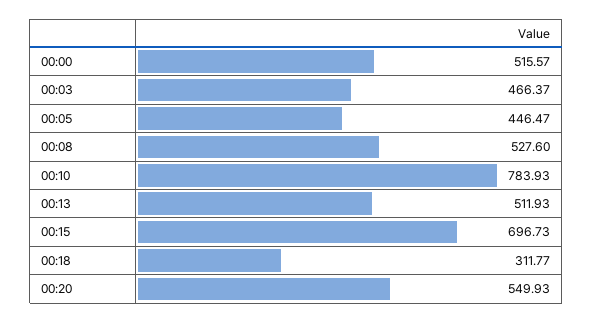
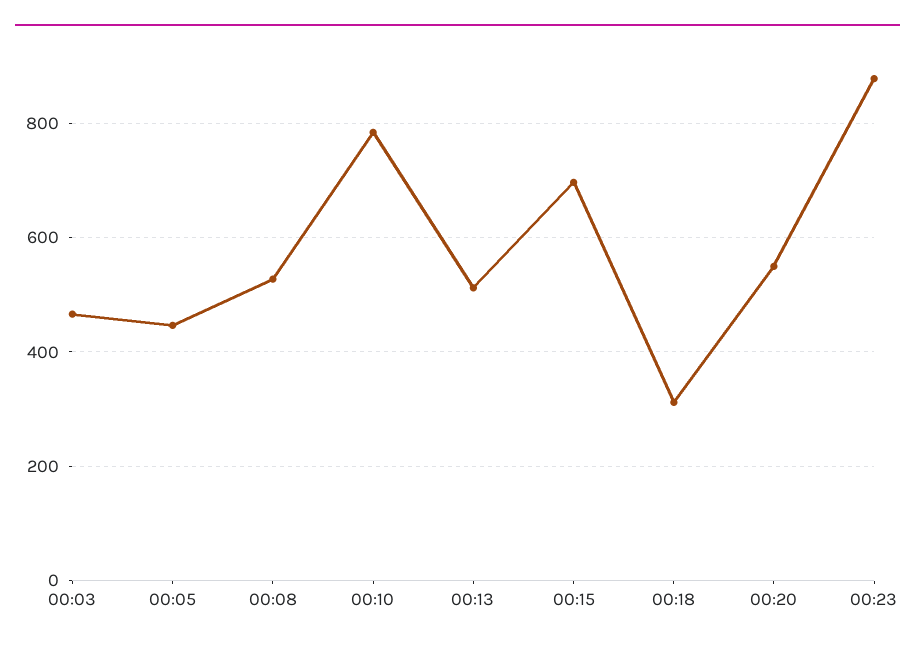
00:00: 515.57 -> none
00:23: none -> 880

